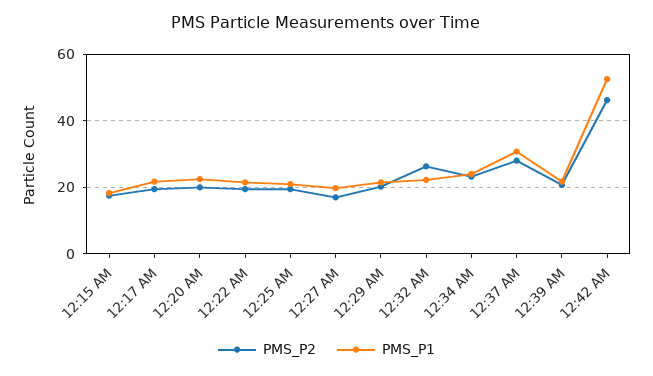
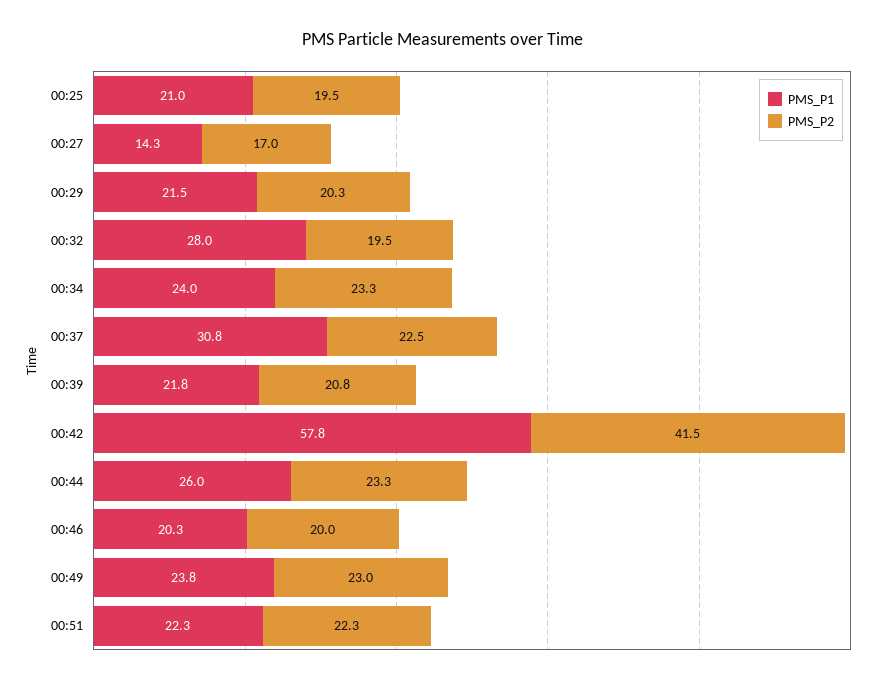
PMS_P2, 12:15 AM: 18 -> none
PMS_P1, 12:15 AM: 18 -> none
PMS_P2, 12:17 AM: 20 -> none
PMS_P1, 12:17 AM: 22 -> none
PMS_P2, 12:20 AM: 20 -> none
PMS_P1, 12:20 AM: 22 -> none
PMS_P2, 12:22 AM: 20 -> none
PMS_P1, 12:22 AM: 22 -> none
PMS_P1, 12:27 AM: 20 -> 14.3
PMS_P2, 12:32 AM: 26 -> 19.5
PMS_P1, 12:32 AM: 22 -> 28
PMS_P2, 12:37 AM: 28 -> 22.5
PMS_P2, 12:42 AM: 46 -> 41.5
PMS_P1, 12:42 AM: 52 -> 57.8
PMS_P1, 00:44: none -> 26
PMS_P2, 00:44: none -> 23.3
PMS_P1, 00:46: none -> 20.3
PMS_P2, 00:46: none -> 20
PMS_P1, 00:49: none -> 23.8
PMS_P2, 00:49: none -> 23
PMS_P1, 00:51: none -> 22.3
PMS_P2, 00:51: none -> 22.3

